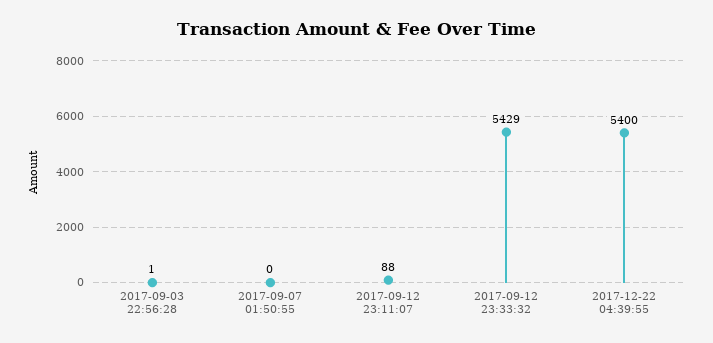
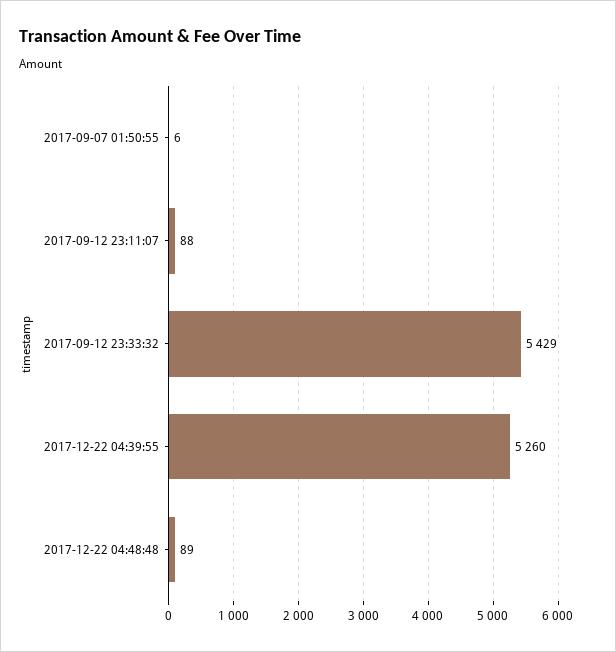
2017-09-03 22:56:28: 1 -> none
2017-09-07 01:50:55: 0 -> 6
2017-12-22 04:39:55: 5400 -> 5260
2017-12-22 04:48:48: none -> 89

